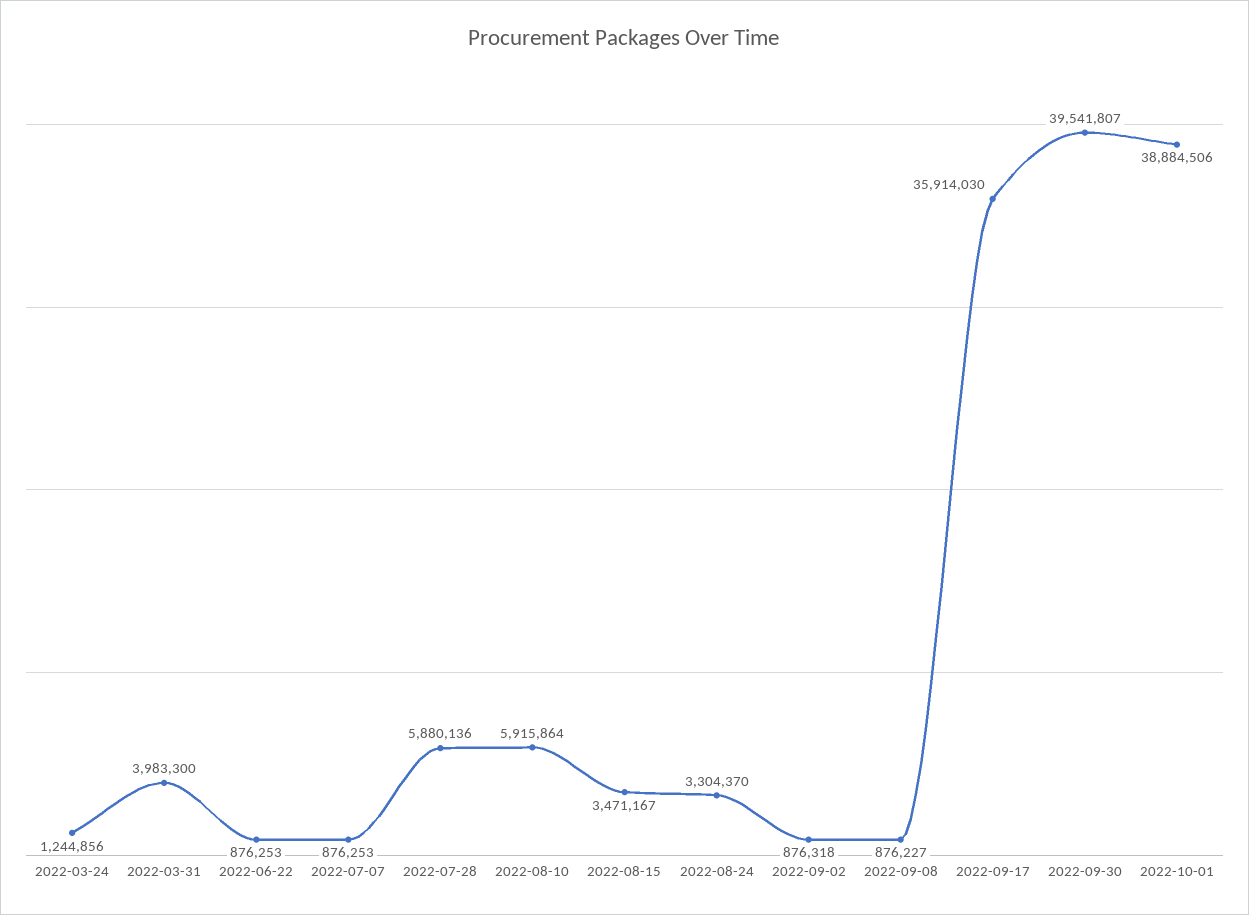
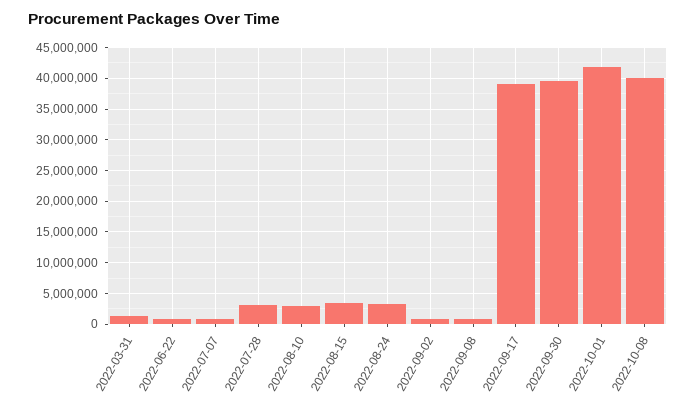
2022-03-24: 1244856 -> none
2022-03-31: 3983300 -> 1000000
2022-07-28: 5880136 -> 3000000
2022-08-10: 5915864 -> 3000000
2022-09-17: 35914030 -> 39000000
2022-10-01: 38884506 -> 42000000
2022-10-08: none -> 40000000

